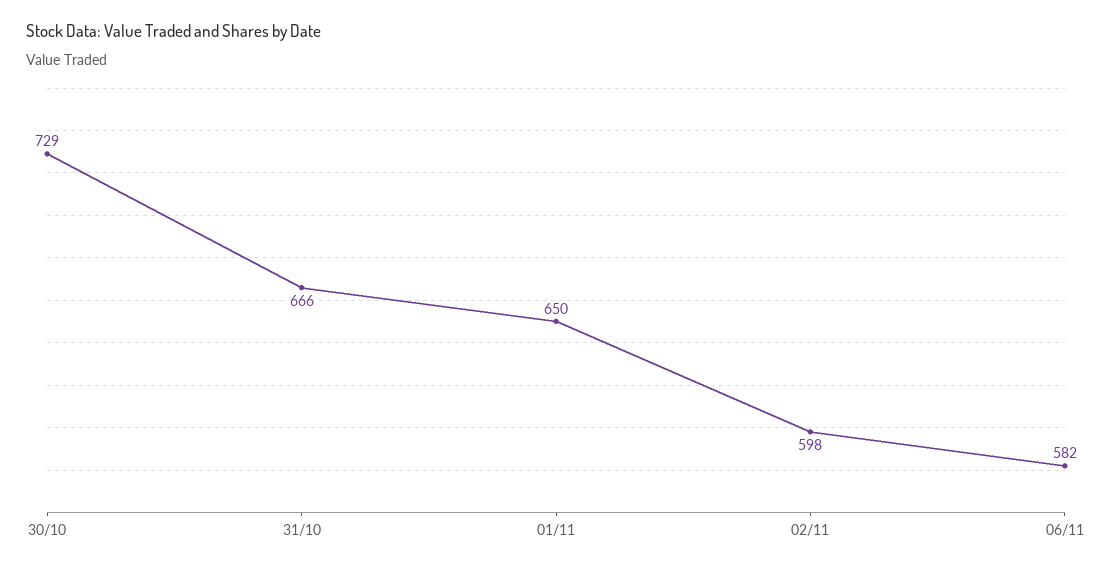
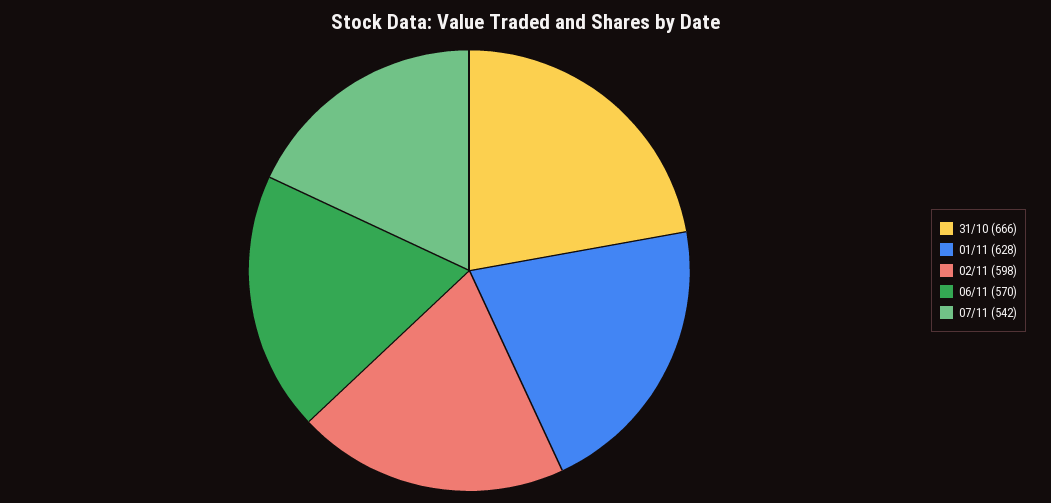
30/10: 729 -> none
01/11: 650 -> 628
06/11: 582 -> 570
07/11: none -> 542

